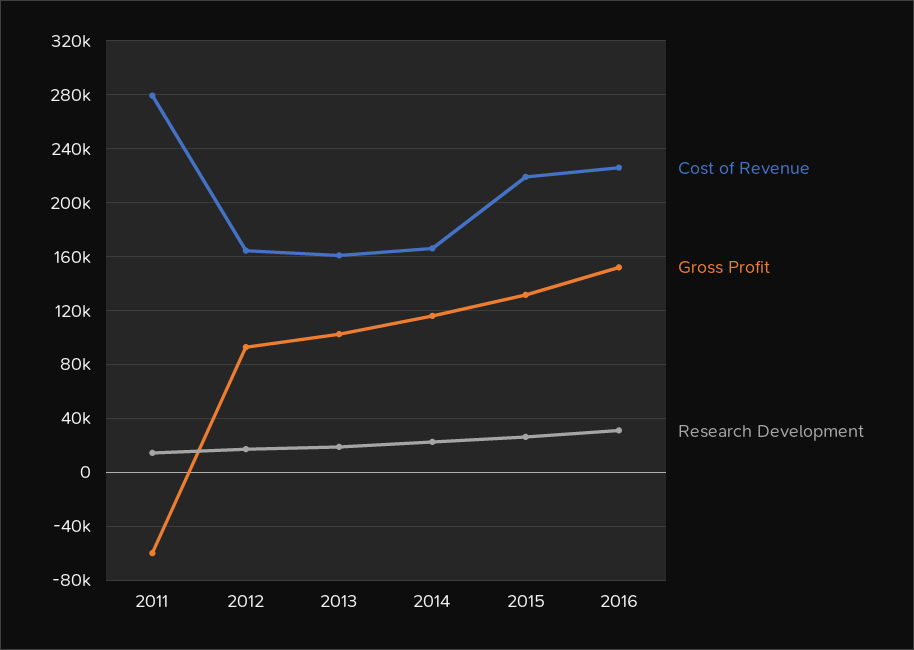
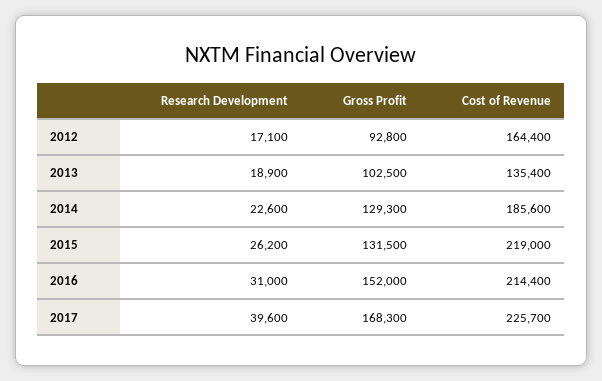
Cost of Revenue, 2011: 280000 -> none
Gross Profit, 2011: -60000 -> none
Research Development, 2011: 15000 -> none
Cost of Revenue, 2013: 160000 -> 135400
Cost of Revenue, 2014: 165000 -> 185600
Gross Profit, 2014: 115000 -> 129300
Cost of Revenue, 2016: 225000 -> 214400
Research Development, 2017: none -> 39600
Gross Profit, 2017: none -> 168300
Cost of Revenue, 2017: none -> 225700

